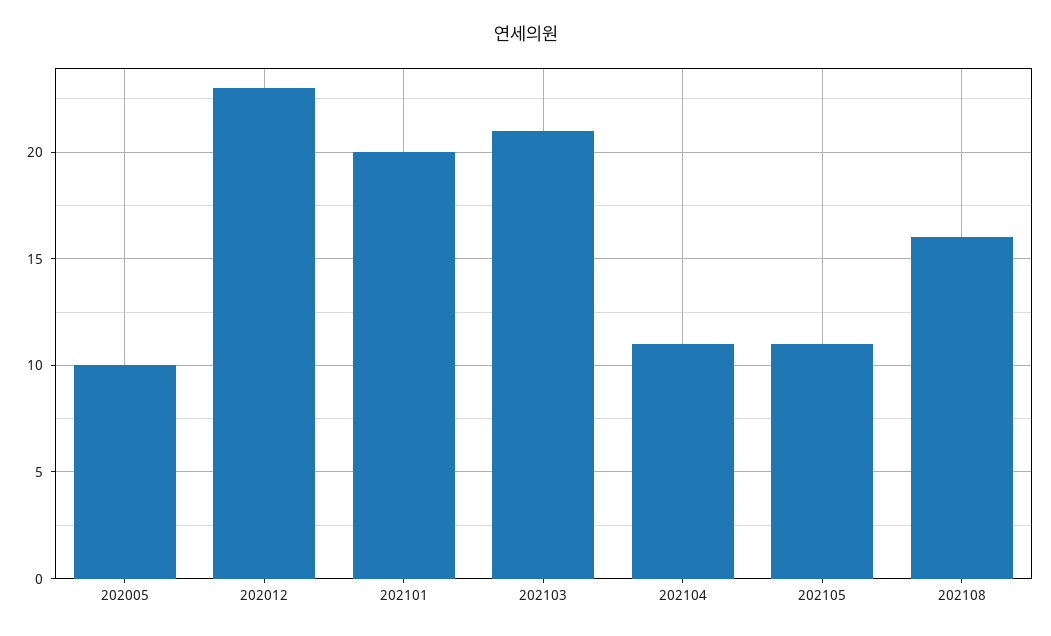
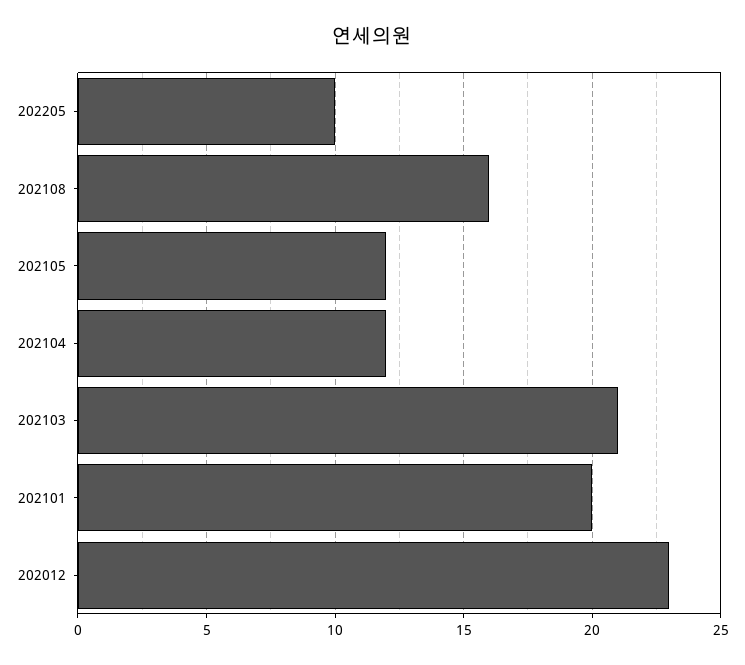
202005: 10 -> none
202104: 11 -> 12
202105: 11 -> 12
202205: none -> 10

